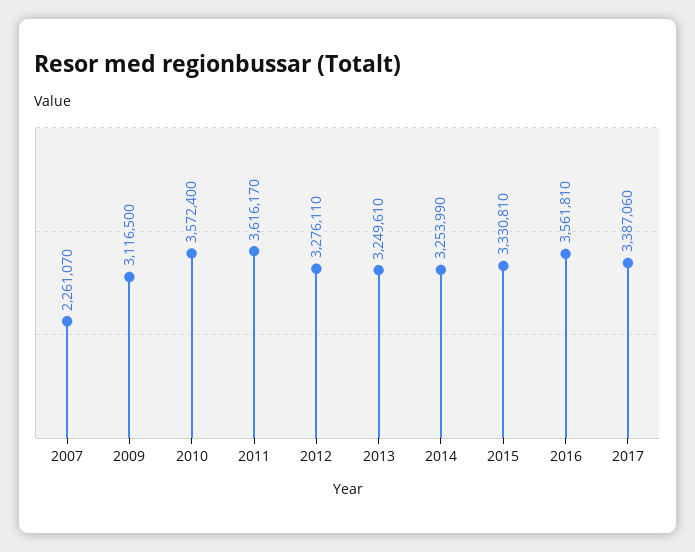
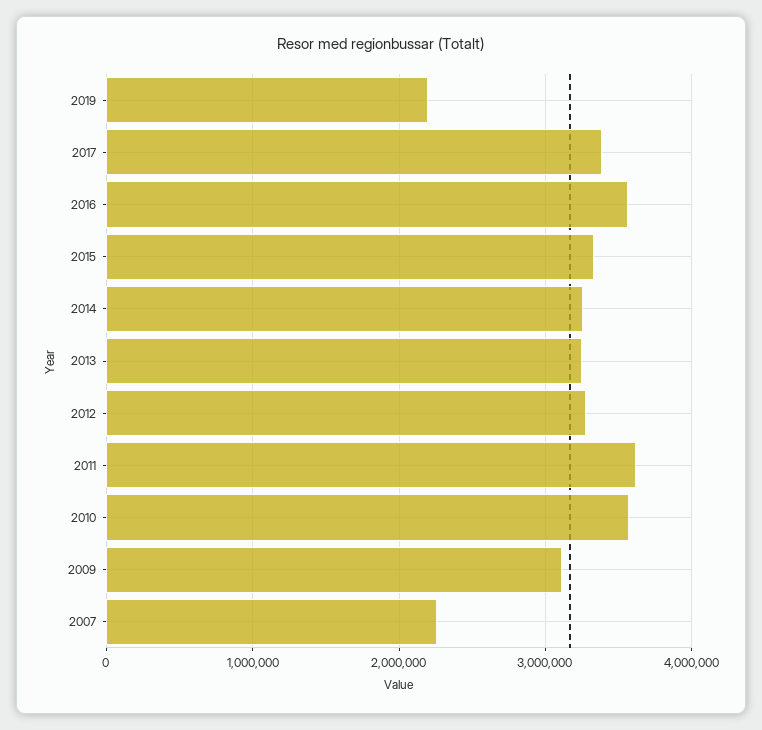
2019: none -> 2200000

